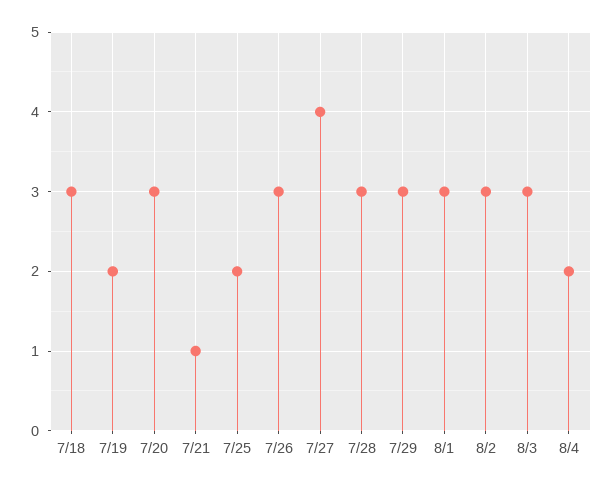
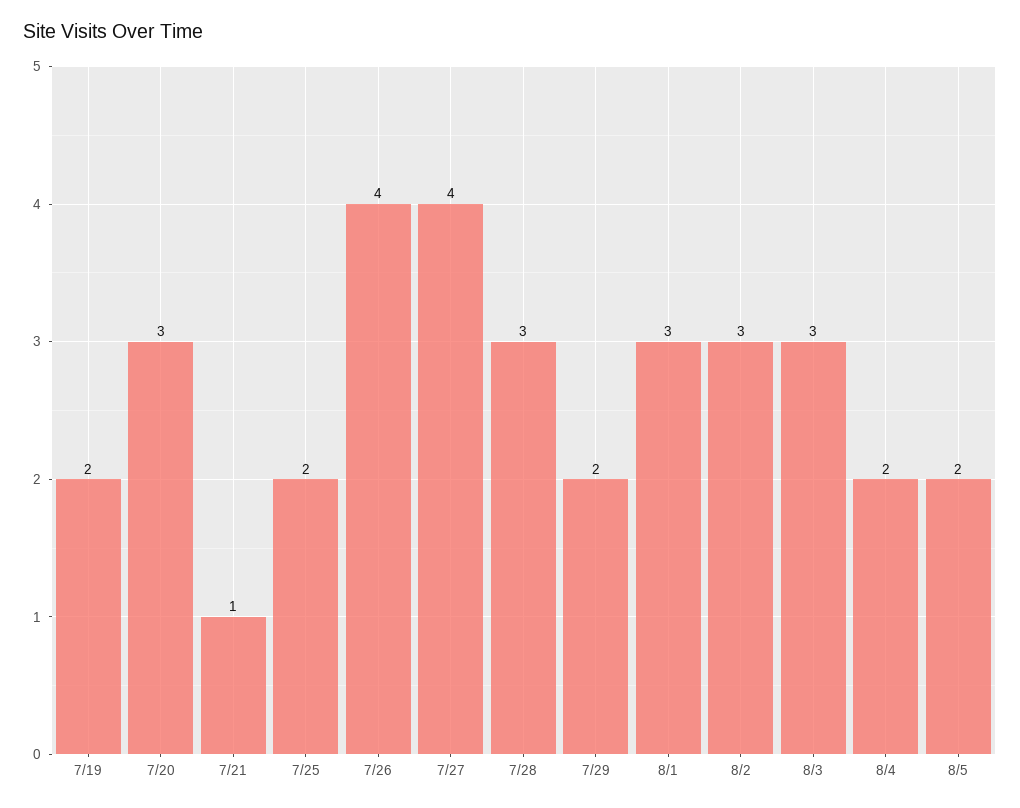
7/18: 3 -> none
7/26: 3 -> 4
7/29: 3 -> 2
8/5: none -> 2

